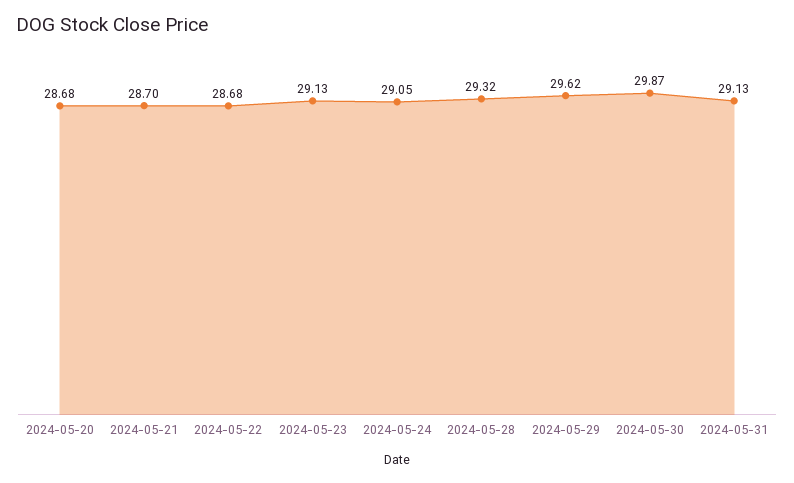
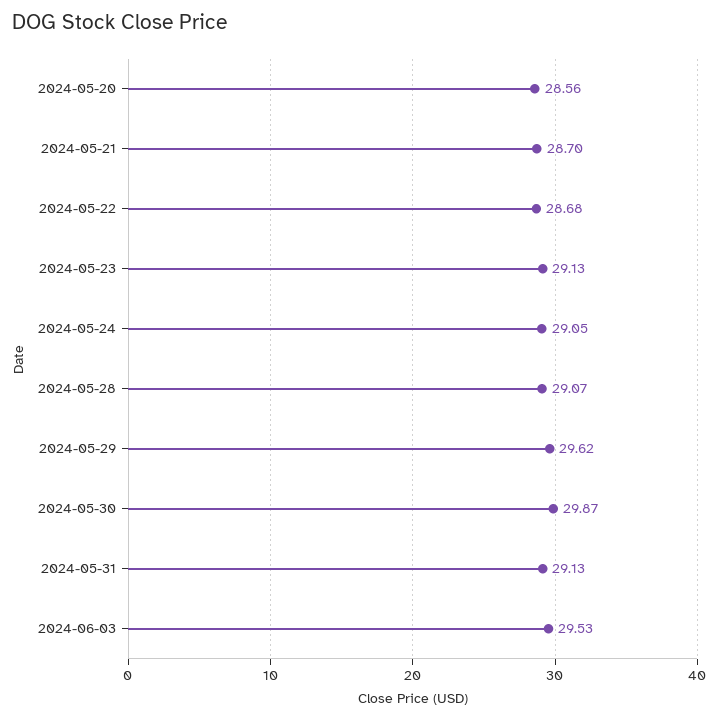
2024-05-20: 28.68 -> 28.56
2024-05-28: 29.32 -> 29.07
2024-06-03: none -> 29.53

